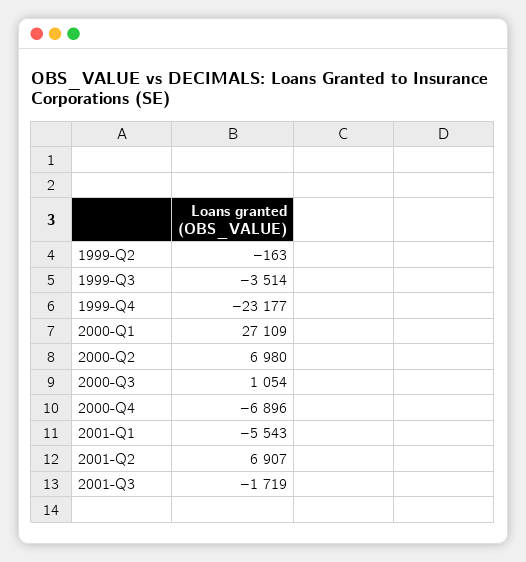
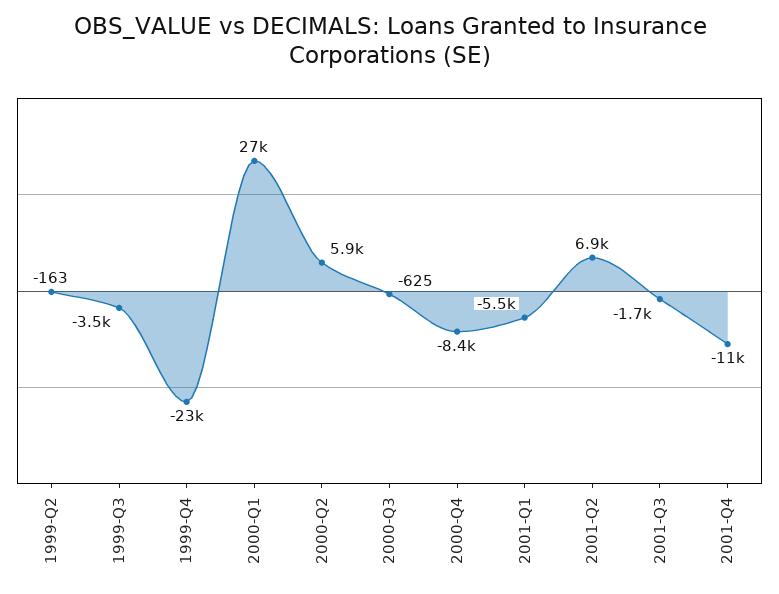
2000-Q2: 6980 -> 5900
2000-Q3: 1054 -> -625
2000-Q4: -6896 -> -8400
2001-Q4: none -> -11000

